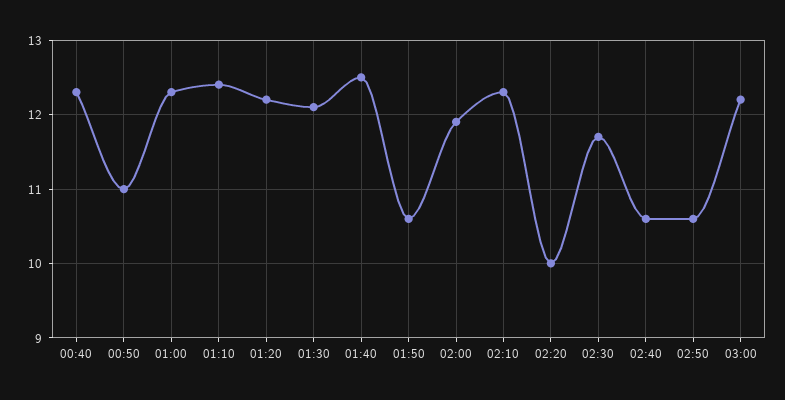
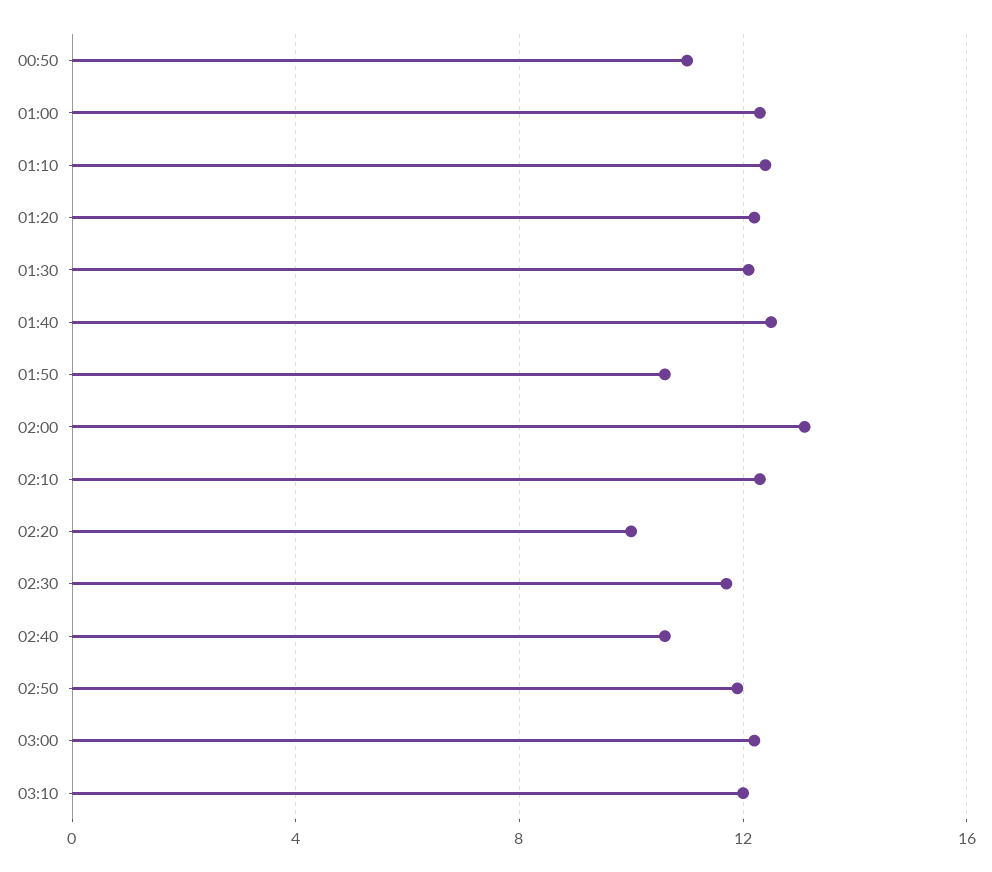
00:40: 12.3 -> none
02:00: 11.9 -> 13
02:50: 10.6 -> 12
03:10: none -> 12

